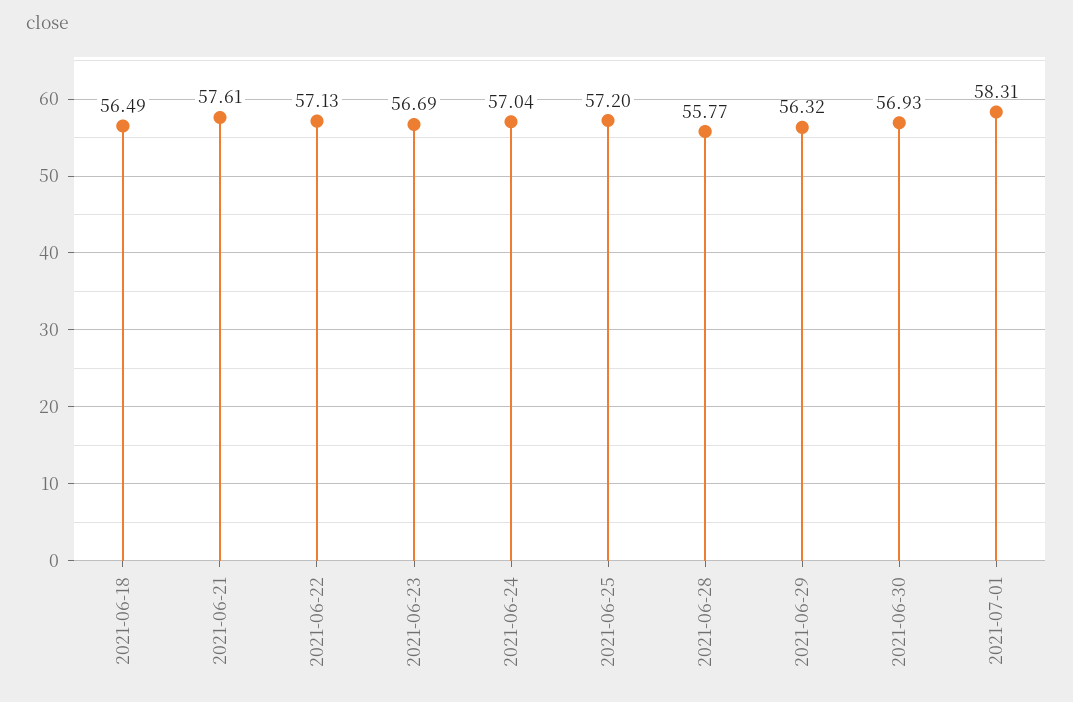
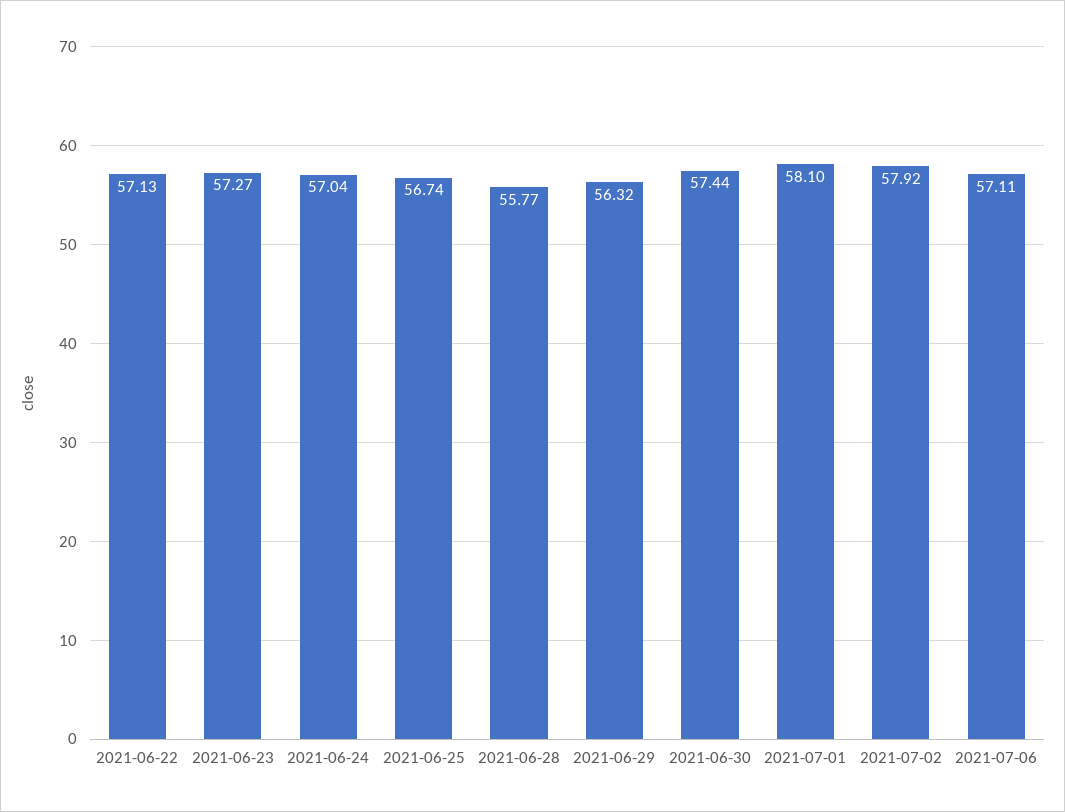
2021-06-18: 56.49 -> none
2021-06-21: 57.61 -> none
2021-06-23: 56.69 -> 57.27
2021-06-25: 57.2 -> 56.74
2021-06-30: 56.93 -> 57.44
2021-07-01: 58.31 -> 58.1
2021-07-02: none -> 57.92
2021-07-06: none -> 57.11

